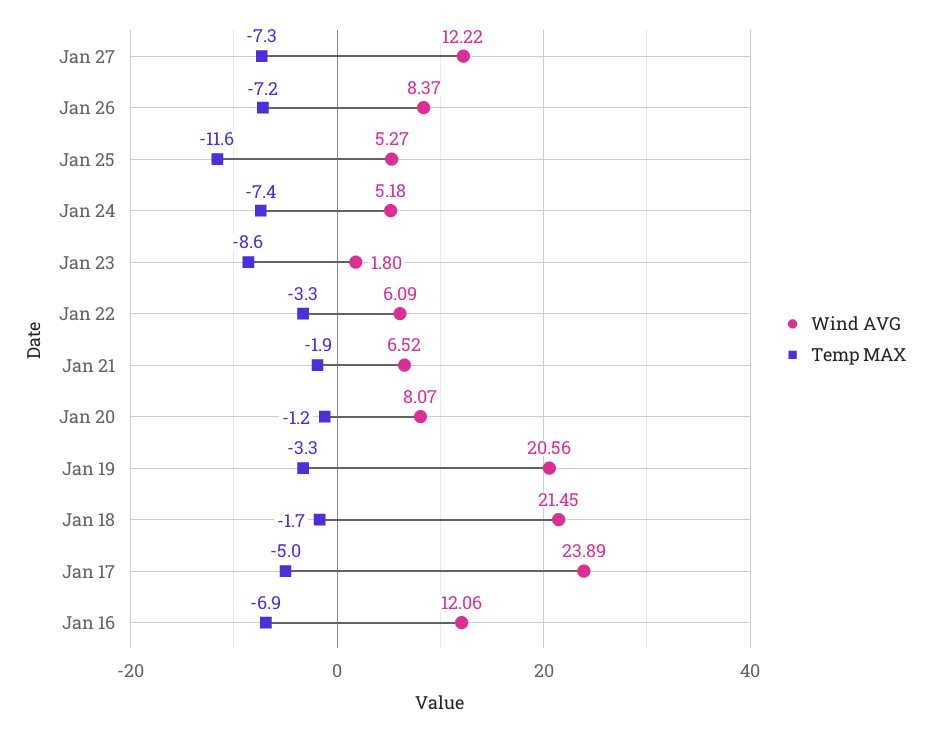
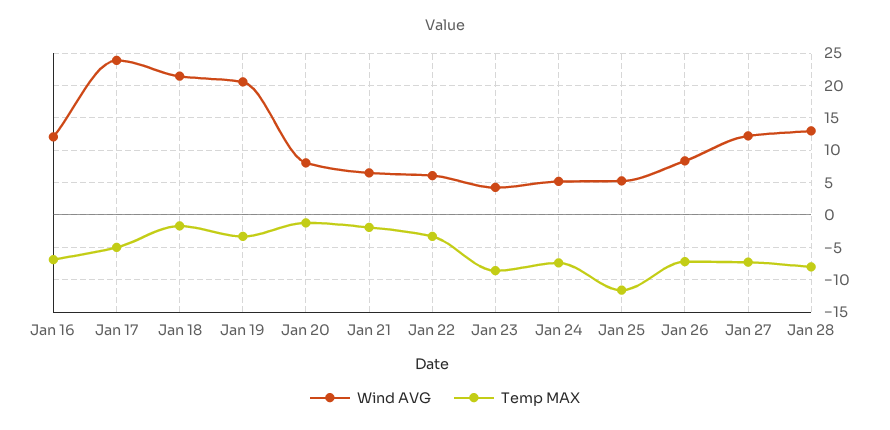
Wind AVG, Jan 23: 1.8 -> 4
Wind AVG, Jan 28: none -> 13
Temp MAX, Jan 28: none -> -8

